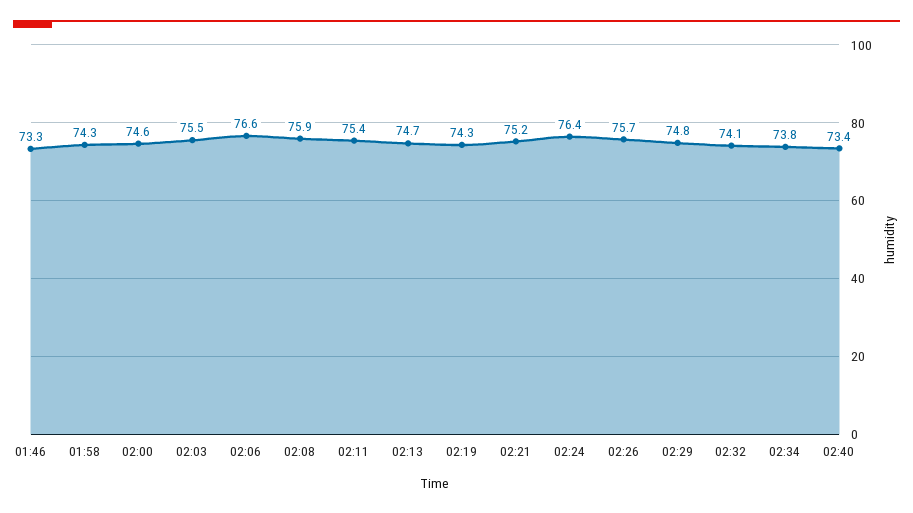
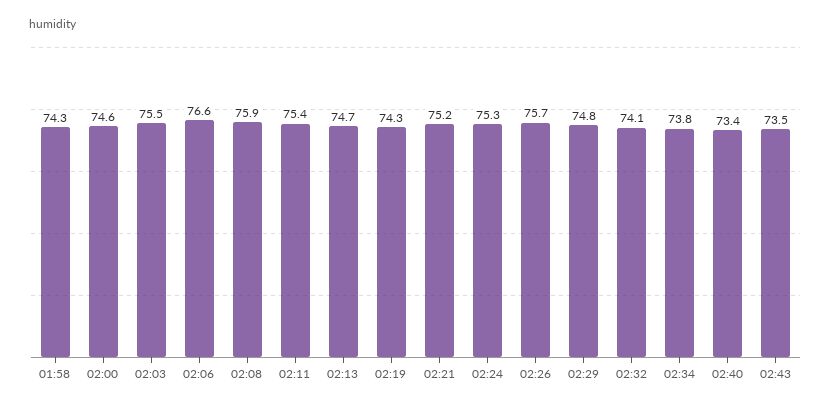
01:46: 73.3 -> none
02:24: 76.4 -> 75.3
02:43: none -> 73.5

